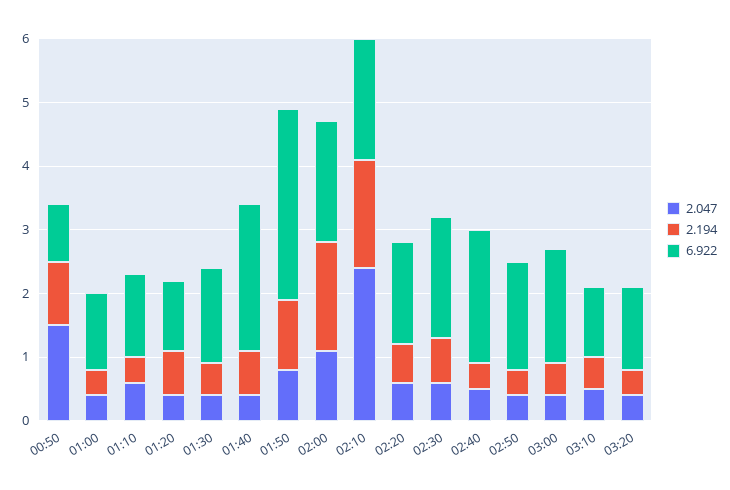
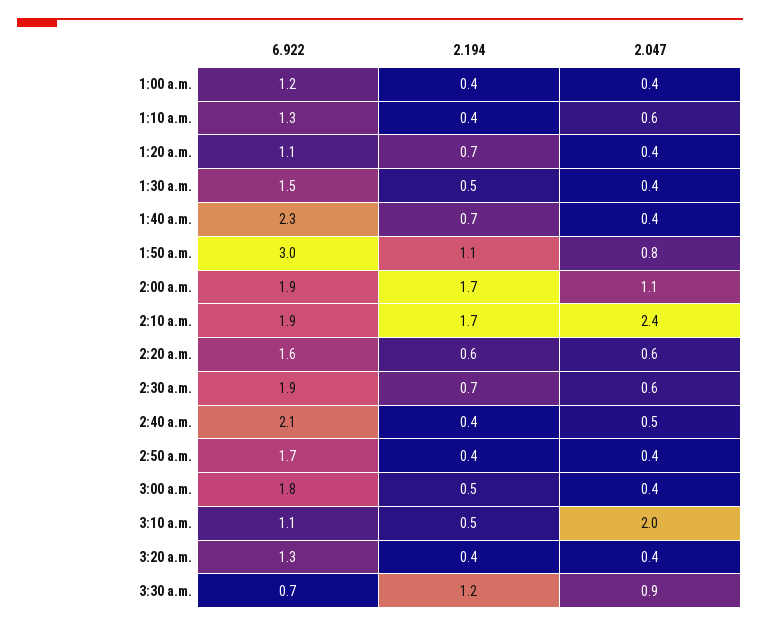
2.047, 00:50: 1.5 -> none
2.194, 00:50: 1 -> none
6.922, 00:50: 1 -> none
2.047, 03:10: 0.5 -> 2
6.922, 3:30 a.m.: none -> 0.7
2.194, 3:30 a.m.: none -> 1.2
2.047, 3:30 a.m.: none -> 0.9

